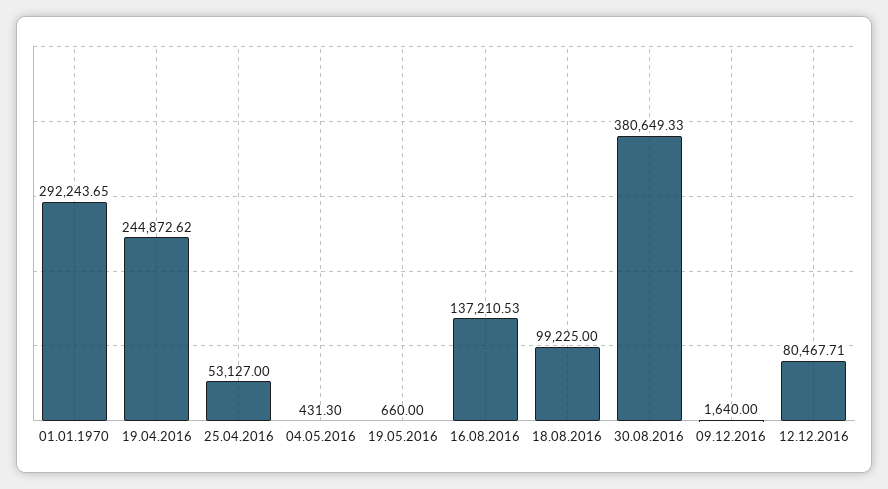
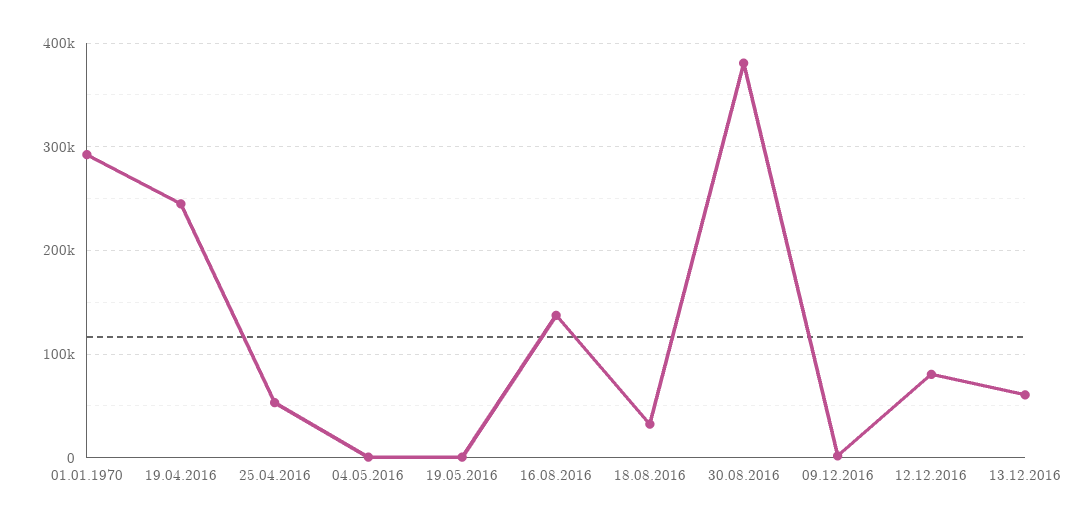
18.08.2016: 99225 -> 30000
13.12.2016: none -> 60000

